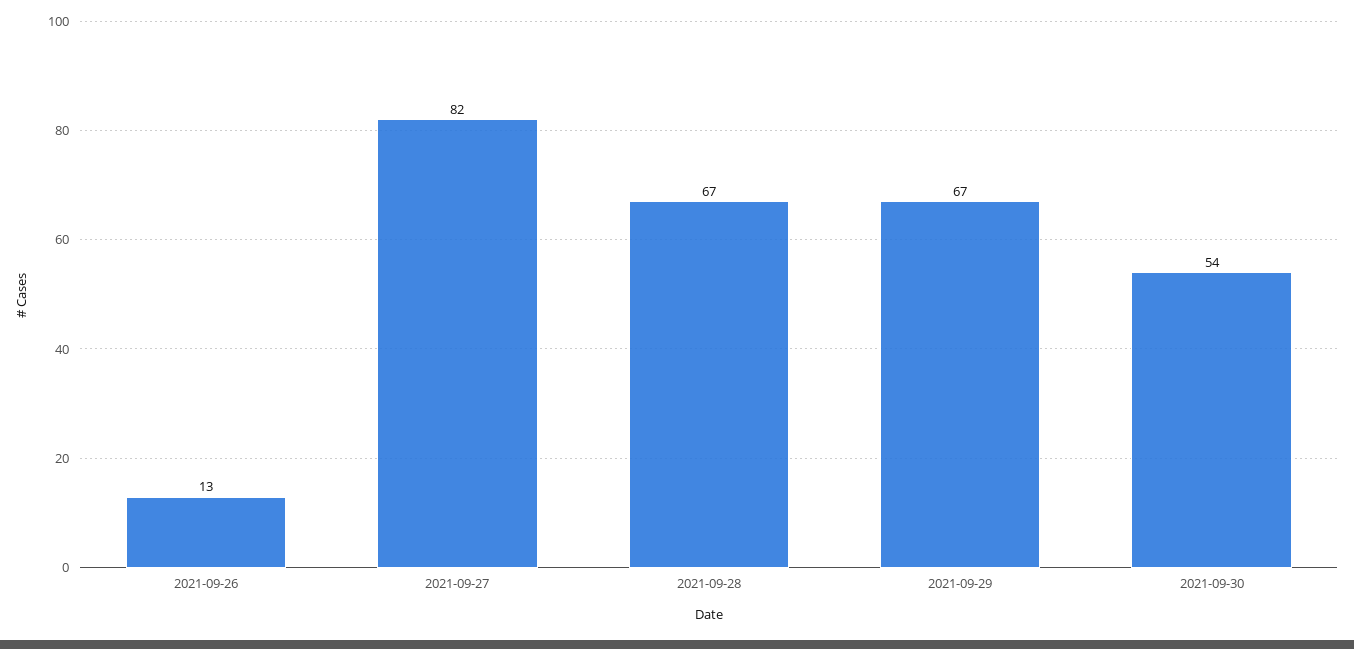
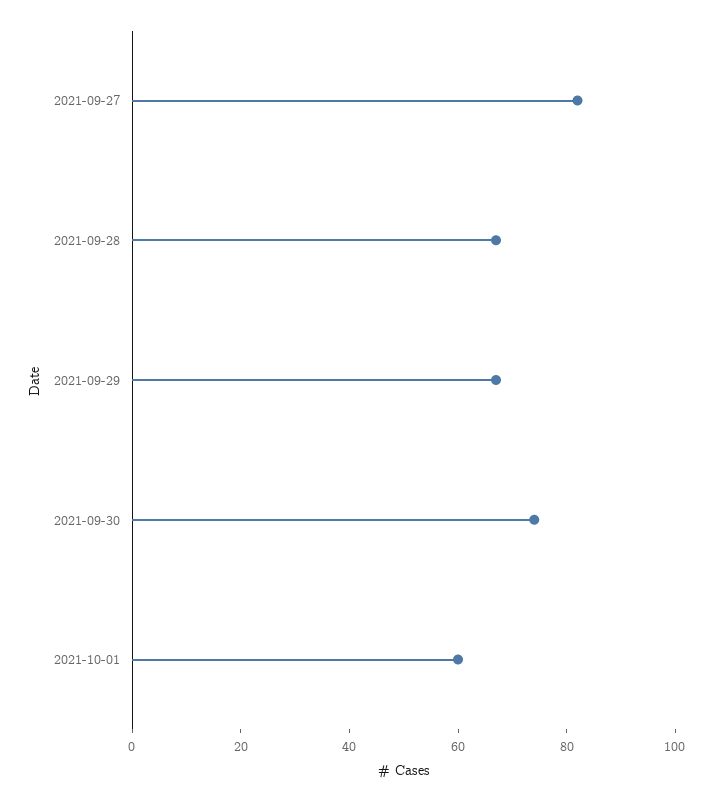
2021-09-26: 13 -> none
2021-09-30: 54 -> 75
2021-10-01: none -> 60

